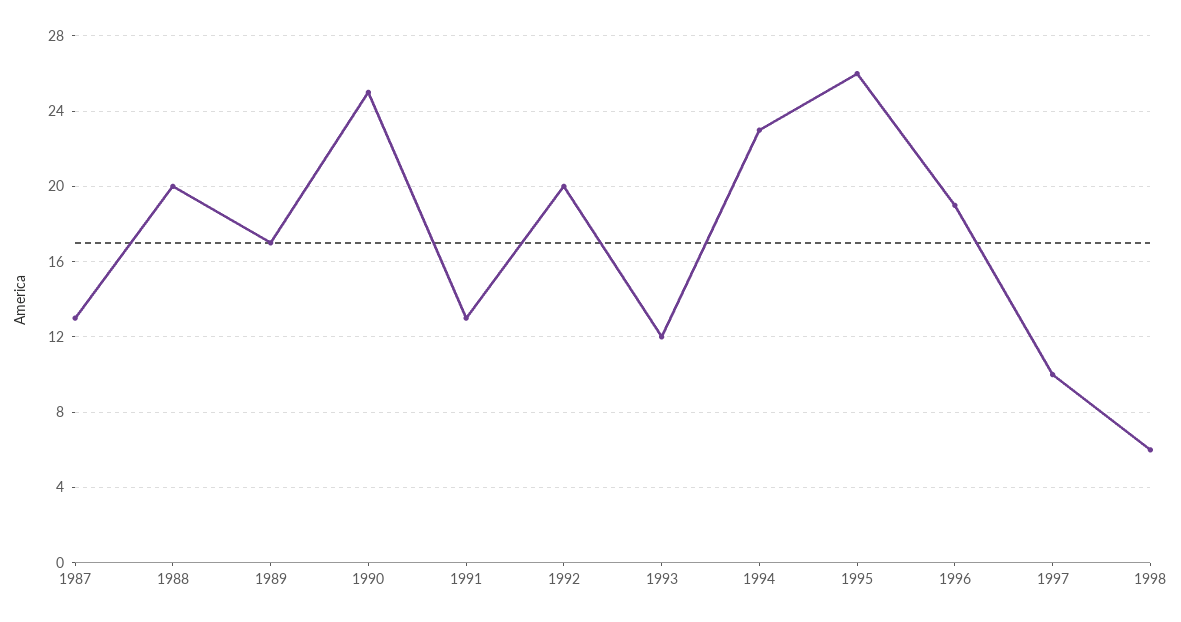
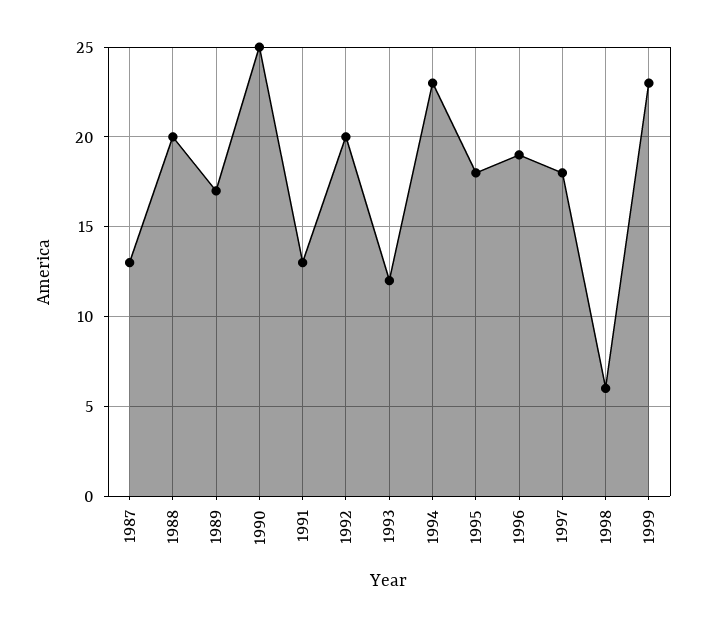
1995: 26 -> 18
1997: 10 -> 18
1999: none -> 23

